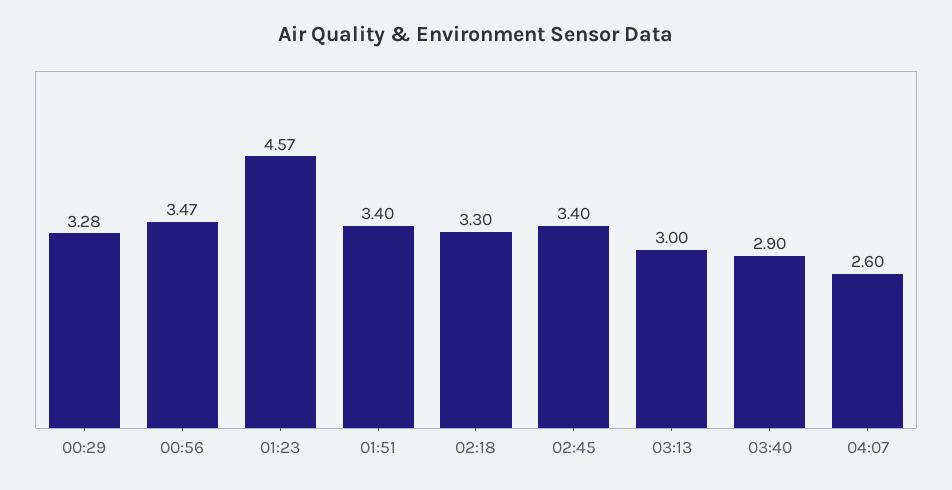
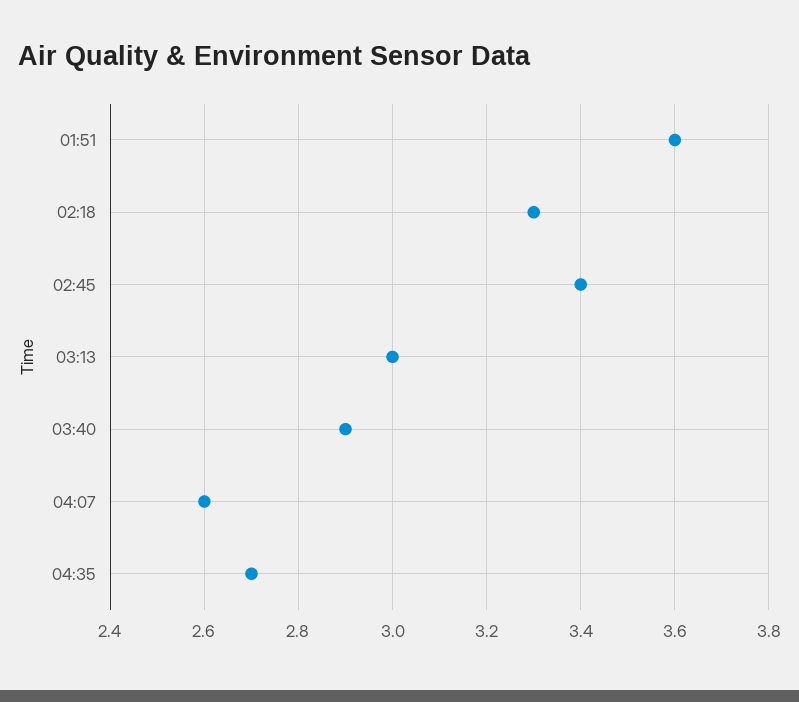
00:29: 3.28 -> none
00:56: 3.47 -> none
01:23: 4.57 -> none
01:51: 3.4 -> 3.6
04:35: none -> 2.7

